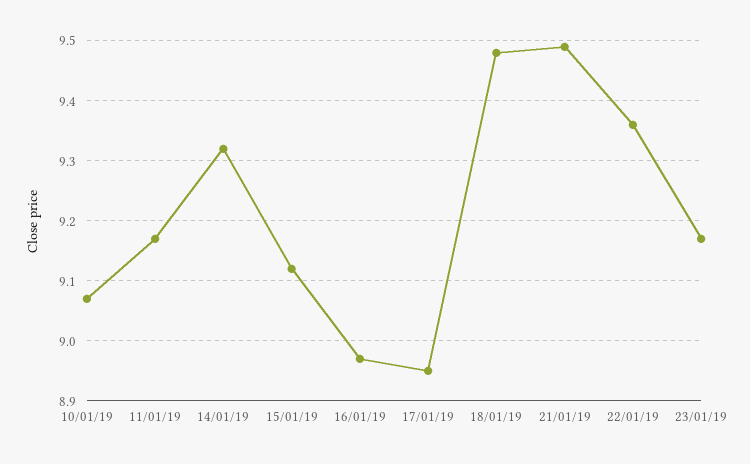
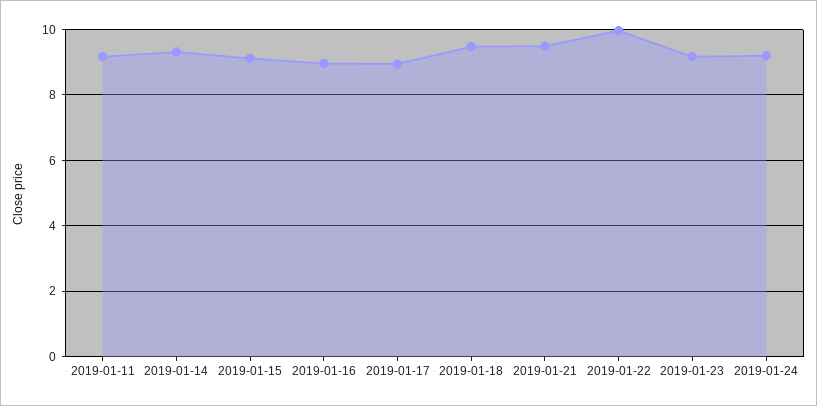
10/01/19: 9.07 -> none
22/01/19: 9.36 -> 10
2019-01-24: none -> 9.2

